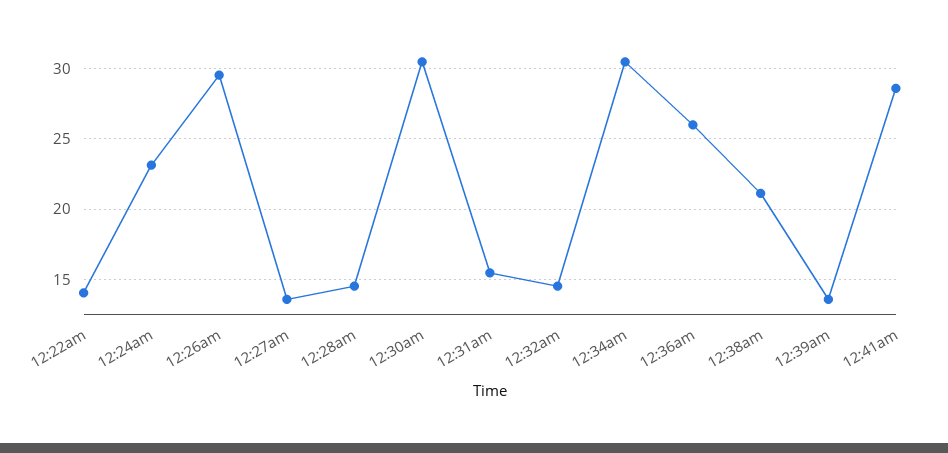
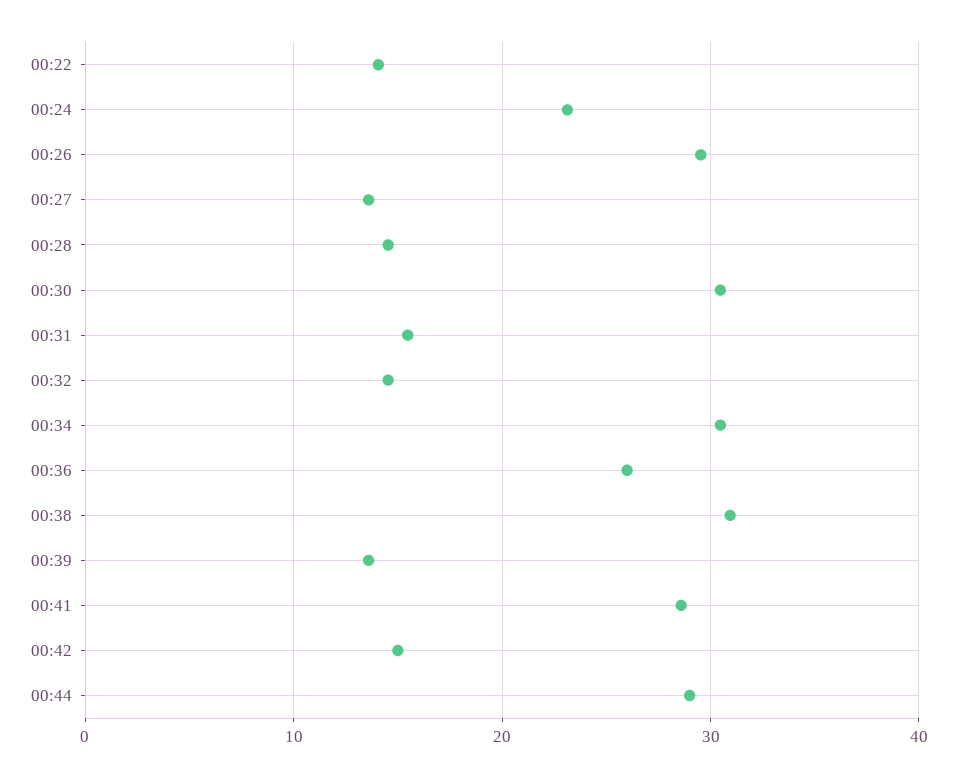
12:38am: 21 -> 31
00:42: none -> 15
00:44: none -> 29

